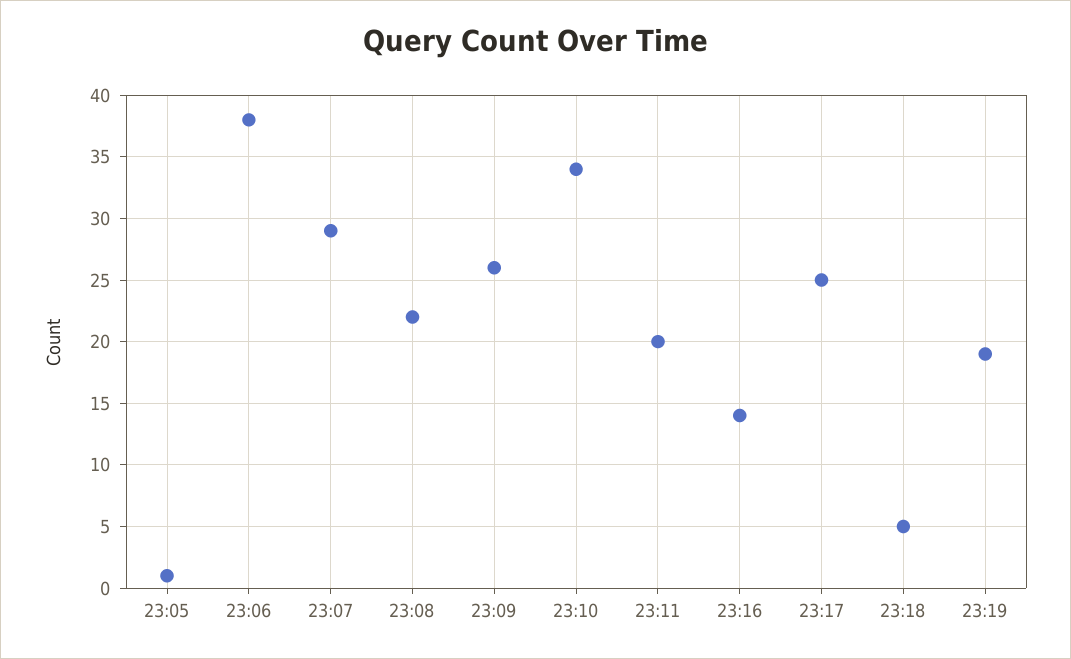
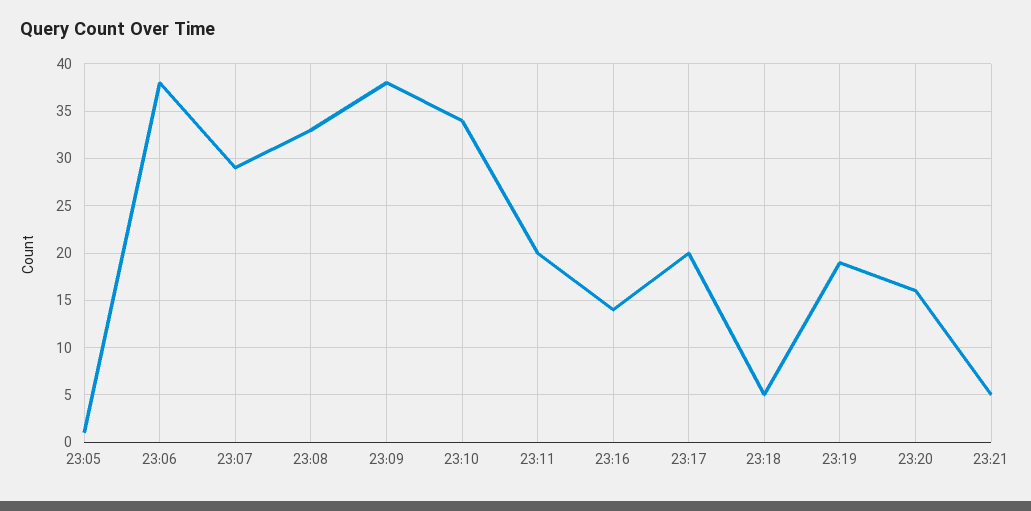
23:08: 22 -> 33
23:09: 26 -> 38
23:17: 25 -> 20
23:20: none -> 16
23:21: none -> 5

